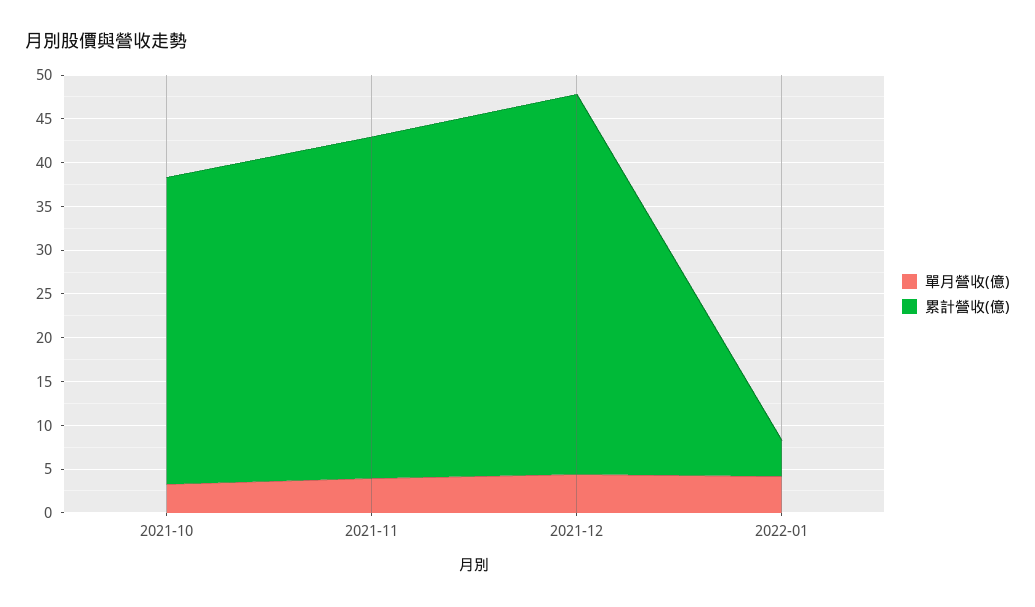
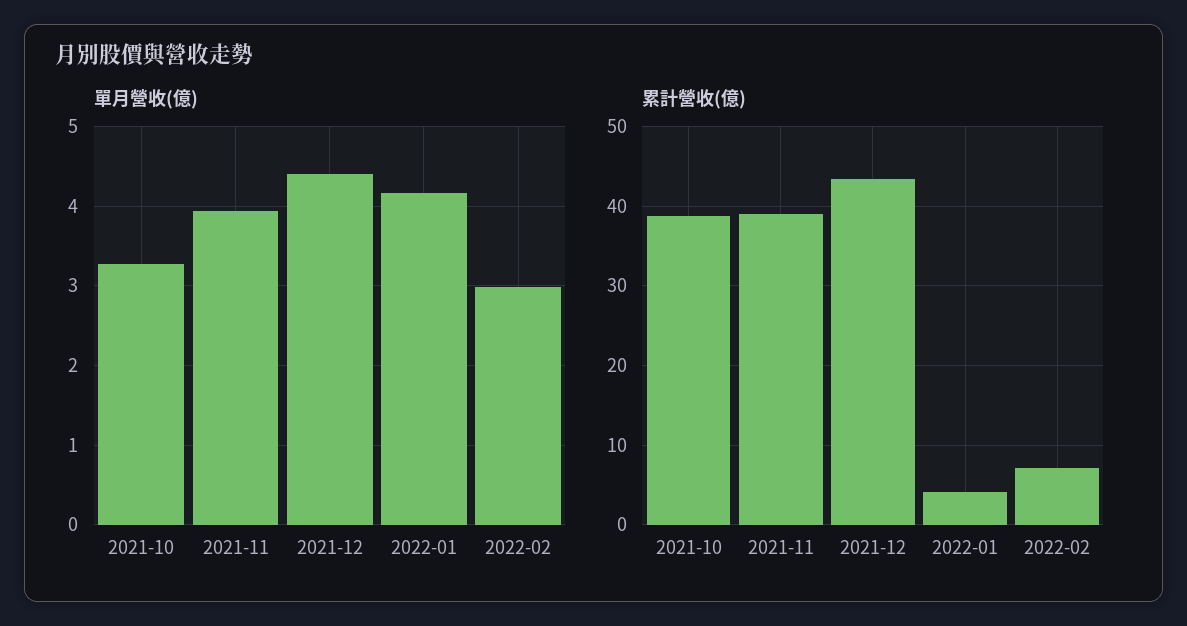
累計營收(億), 2021-10: 35 -> 39
單月營收(億), 2022-02: none -> 3
累計營收(億), 2022-02: none -> 7

